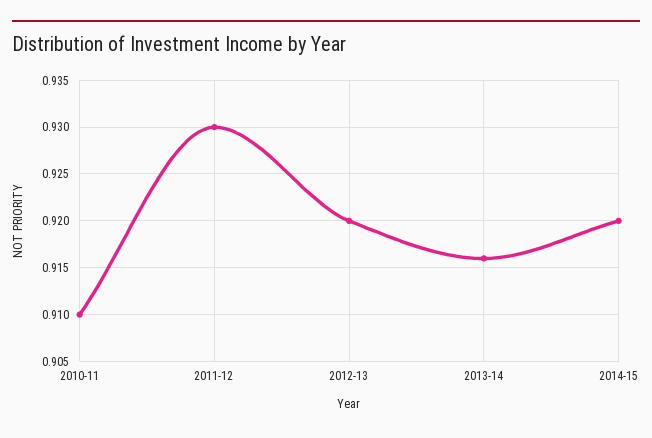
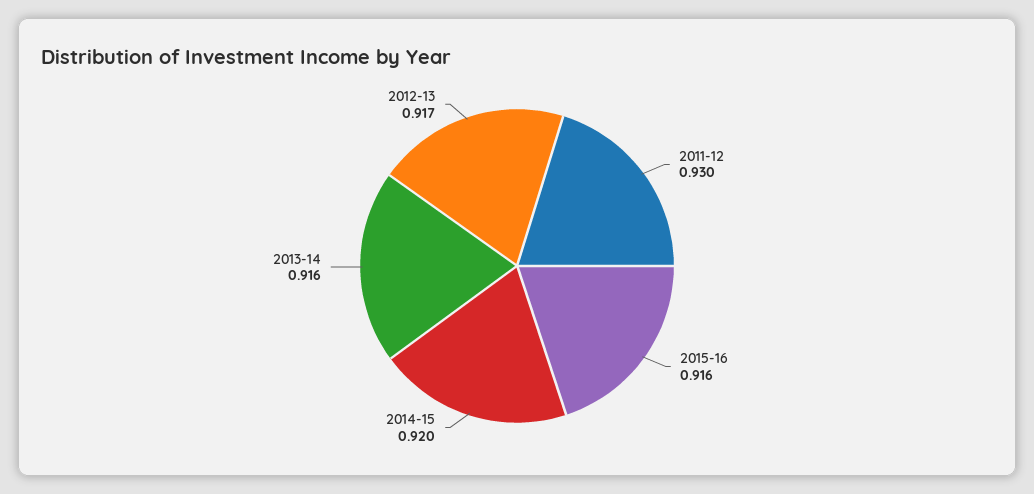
2010-11: 0.91 -> none
2012-13: 0.92 -> 0.917
2015-16: none -> 0.916

